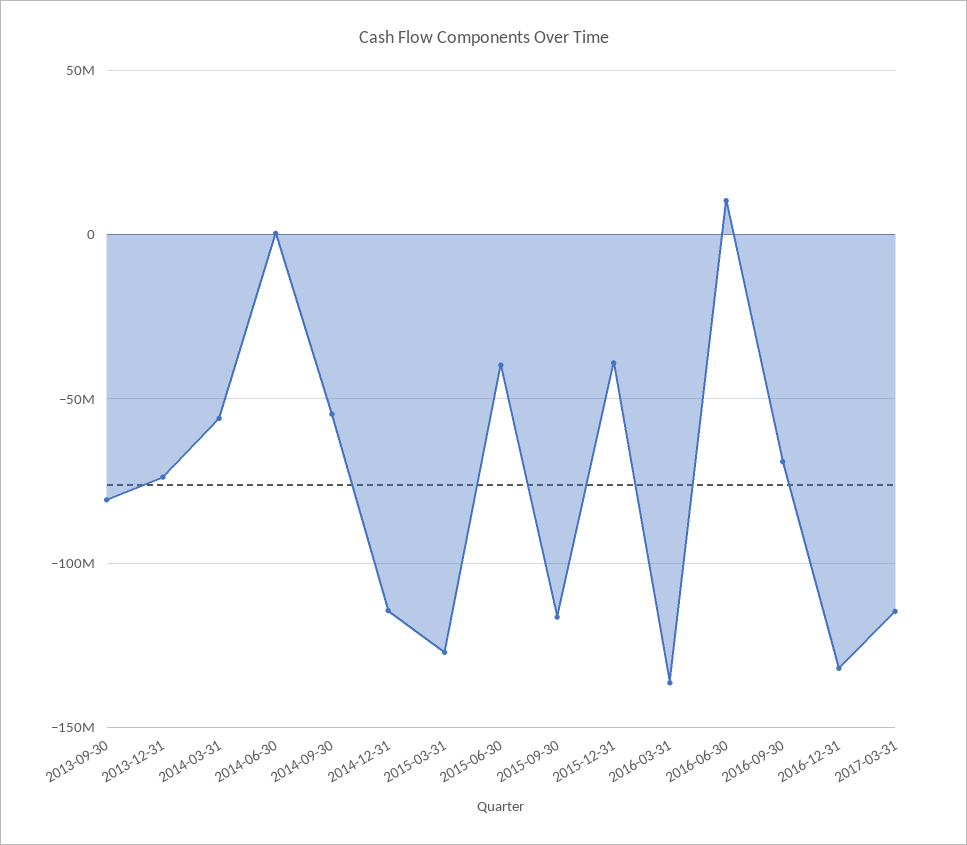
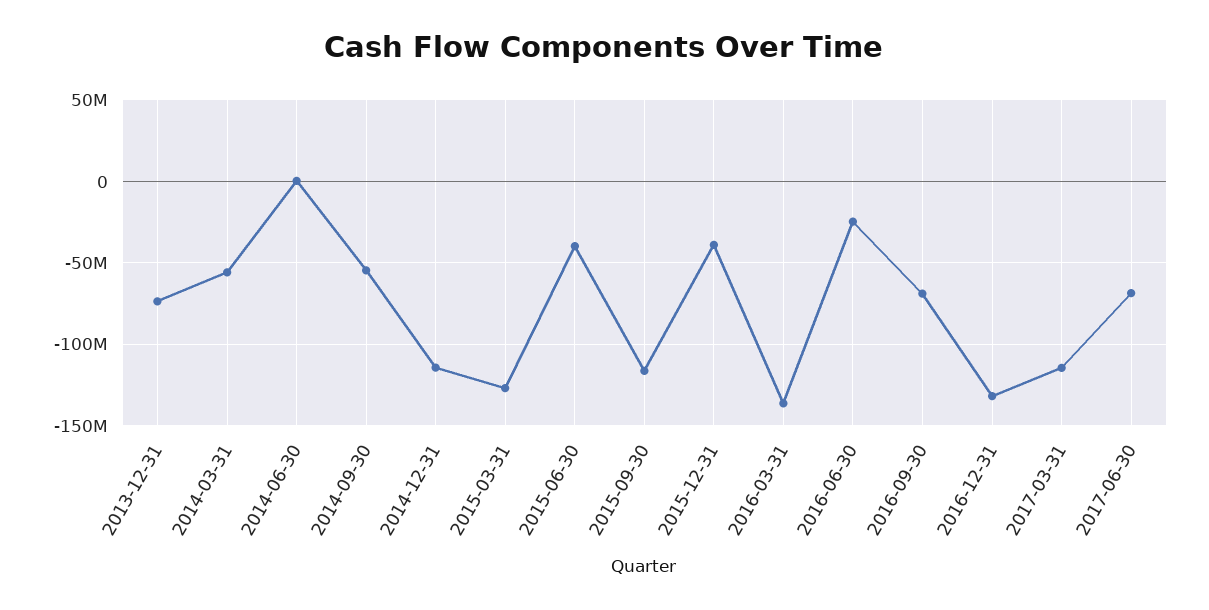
2013-09-30: -80000000 -> none
2016-06-30: 10000000 -> -25000000
2017-06-30: none -> -70000000

